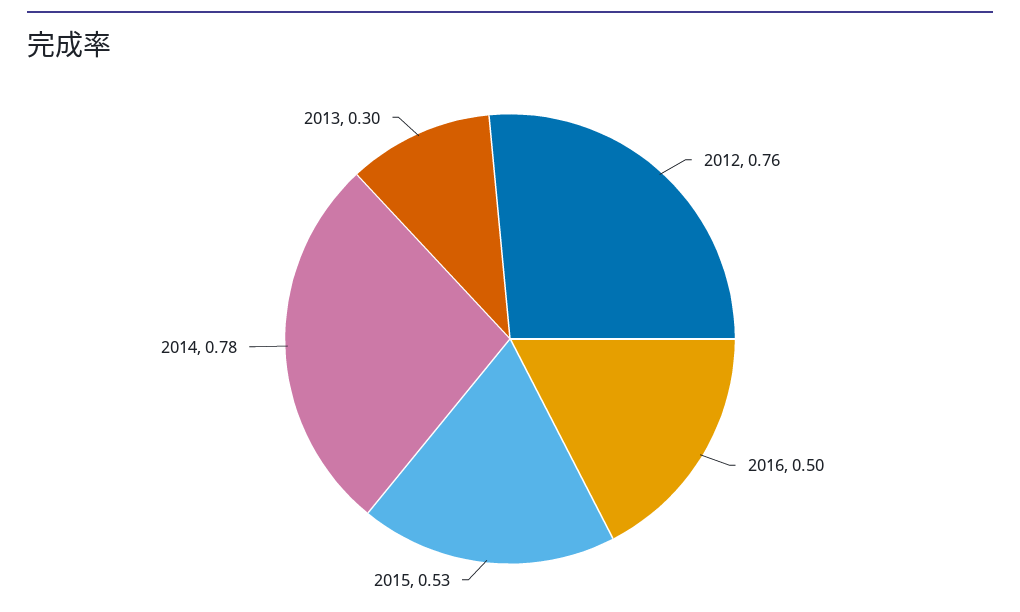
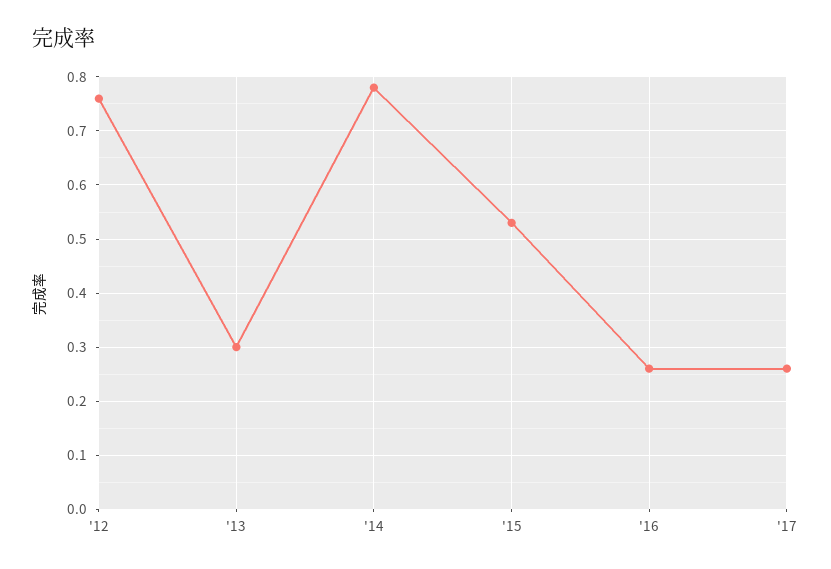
2016: 0.5 -> 0.25
'17: none -> 0.25

